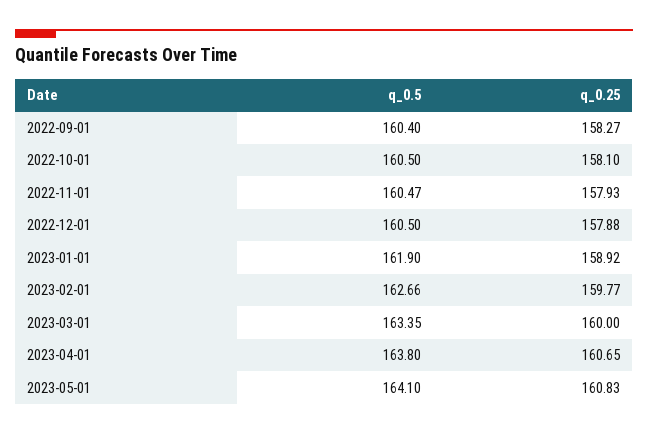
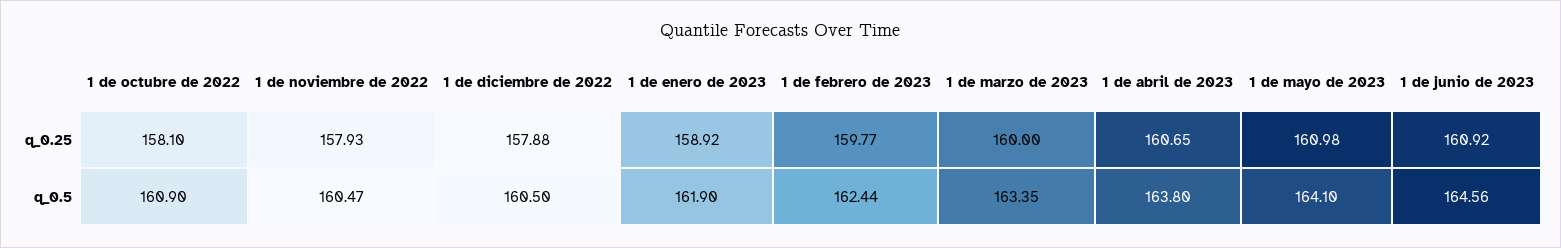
q_0.5, 2022-09-01: 160.4 -> none
q_0.25, 2022-09-01: 158.27 -> none
q_0.5, 2022-10-01: 160.5 -> 160.9
q_0.5, 2023-02-01: 162.66 -> 162.44
q_0.25, 2023-05-01: 160.83 -> 160.98
q_0.25, 1 de junio de 2023: none -> 160.92
q_0.5, 1 de junio de 2023: none -> 164.56

